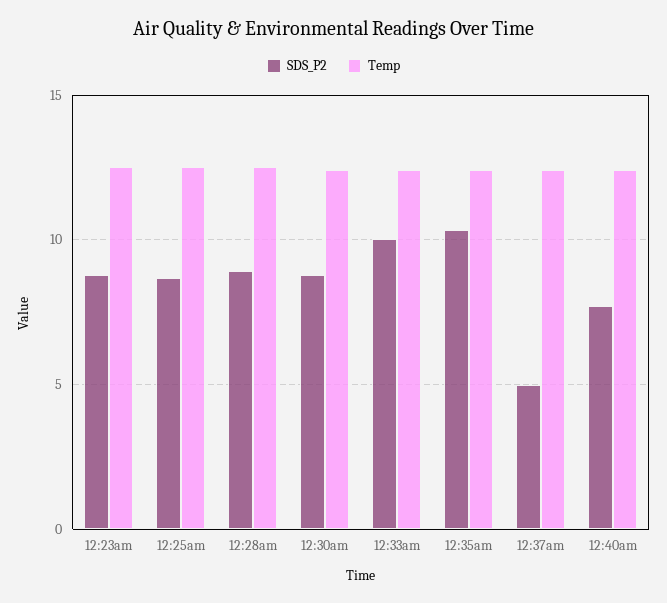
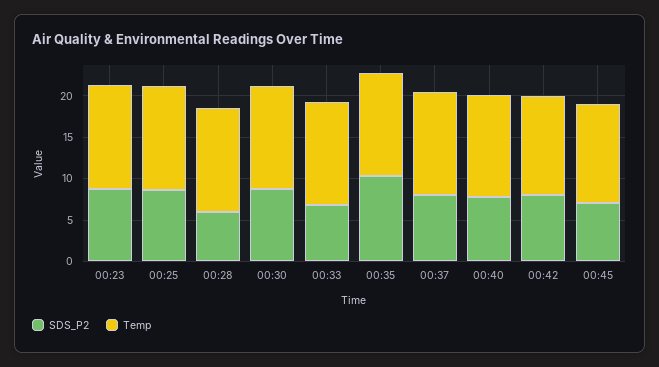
SDS_P2, 12:28am: 9 -> 6
SDS_P2, 12:33am: 10 -> 7
SDS_P2, 12:37am: 5 -> 8
SDS_P2, 00:42: none -> 8
Temp, 00:42: none -> 12
SDS_P2, 00:45: none -> 7
Temp, 00:45: none -> 12

